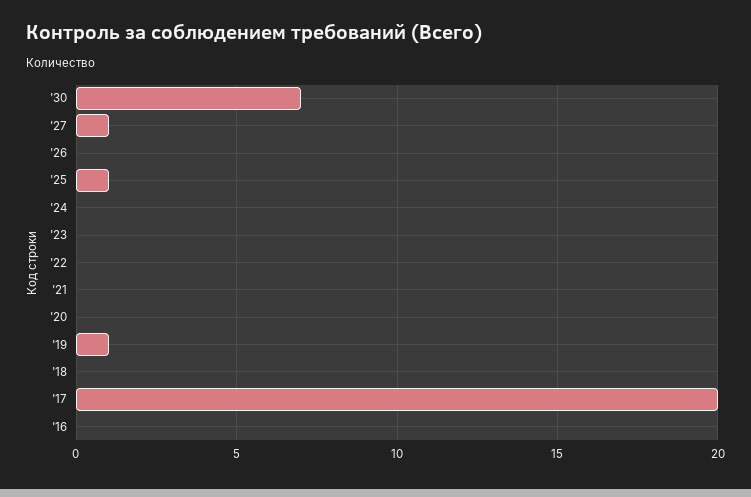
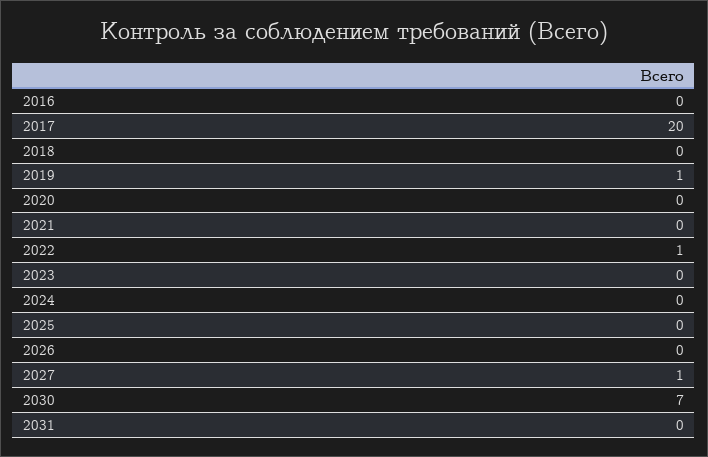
'25: 1 -> 0
'22: 0 -> 1
2031: none -> 0

